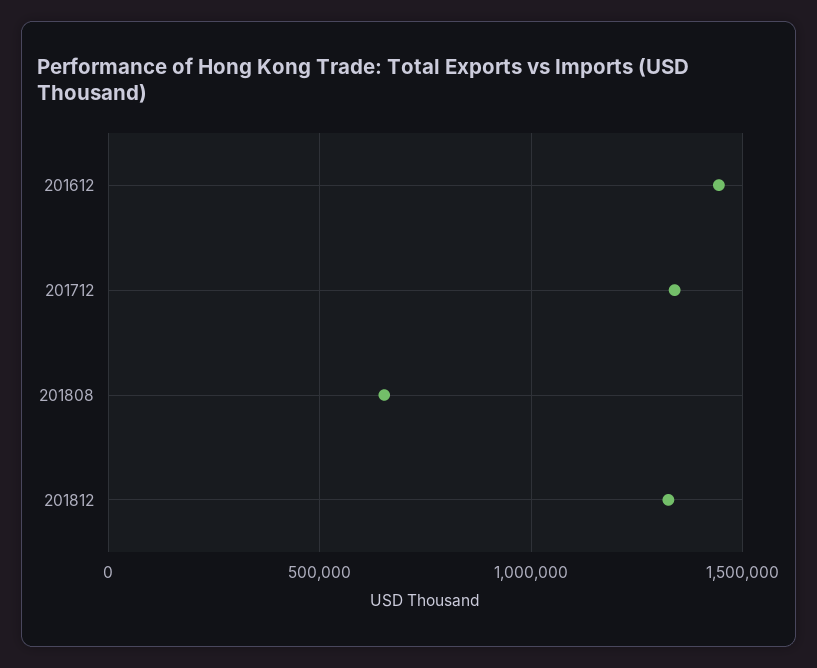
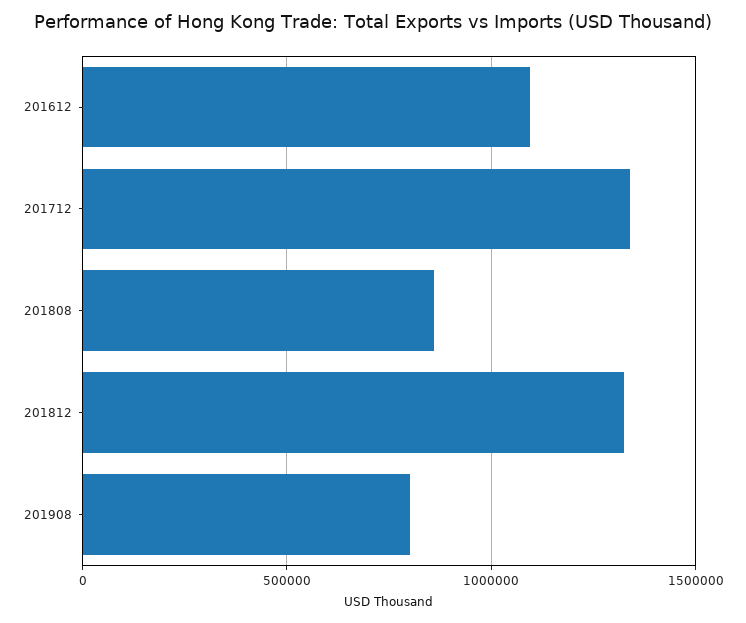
201612: 1450000 -> 1100000
201808: 650000 -> 850000
201908: none -> 800000

